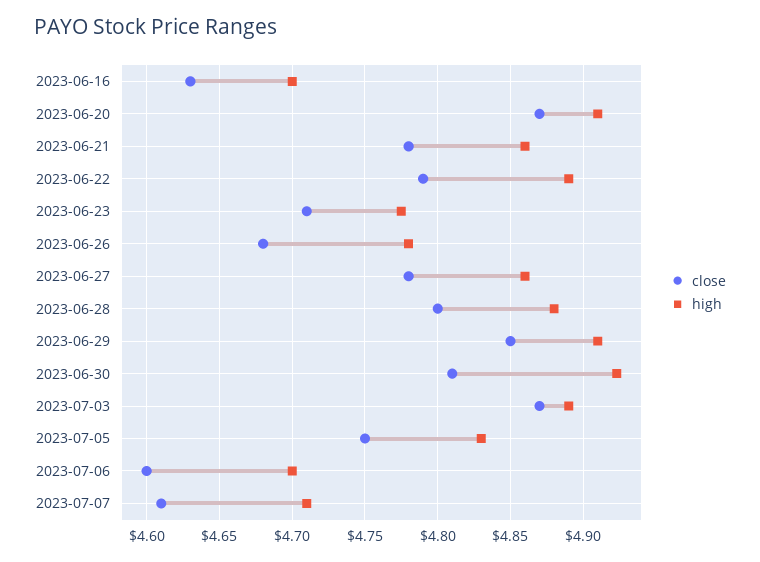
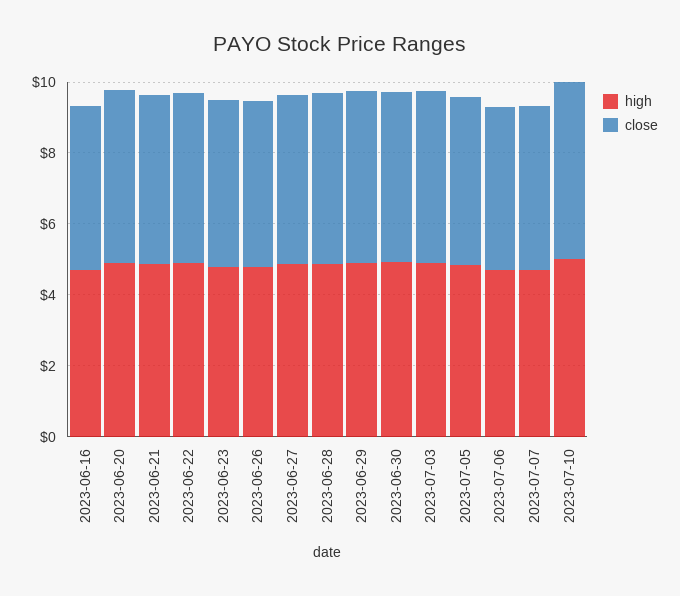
high, 2023-07-10: none -> 5
close, 2023-07-10: none -> 5

